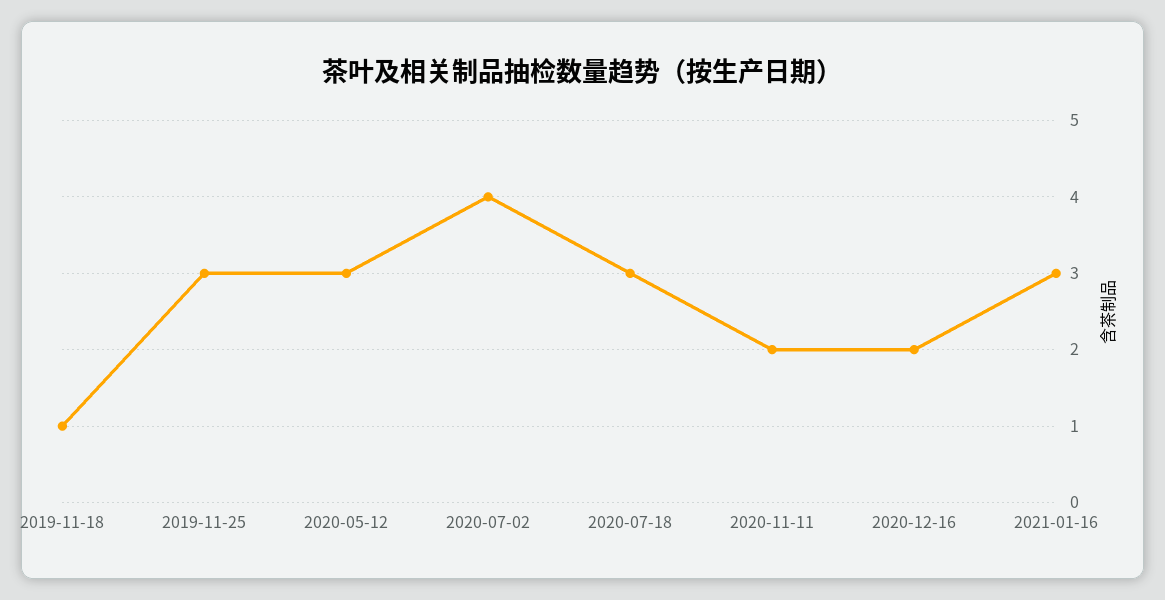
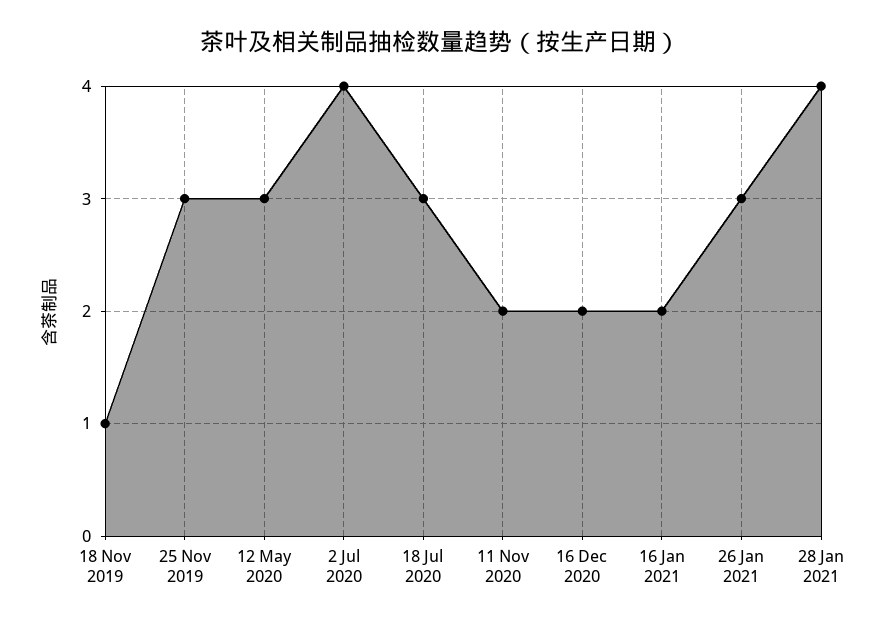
2021-01-16: 3 -> 2
26 Jan 2021: none -> 3
28 Jan 2021: none -> 4

